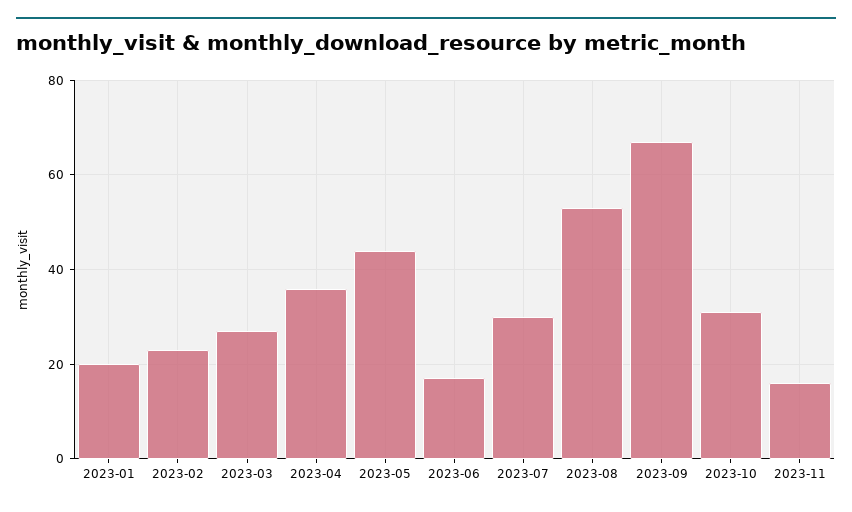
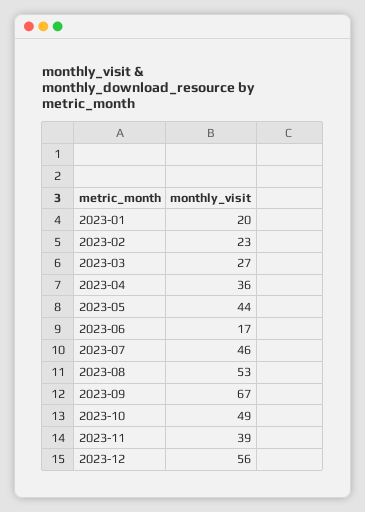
2023-07: 30 -> 46
2023-10: 30 -> 49
2023-11: 15 -> 39
2023-12: none -> 56

